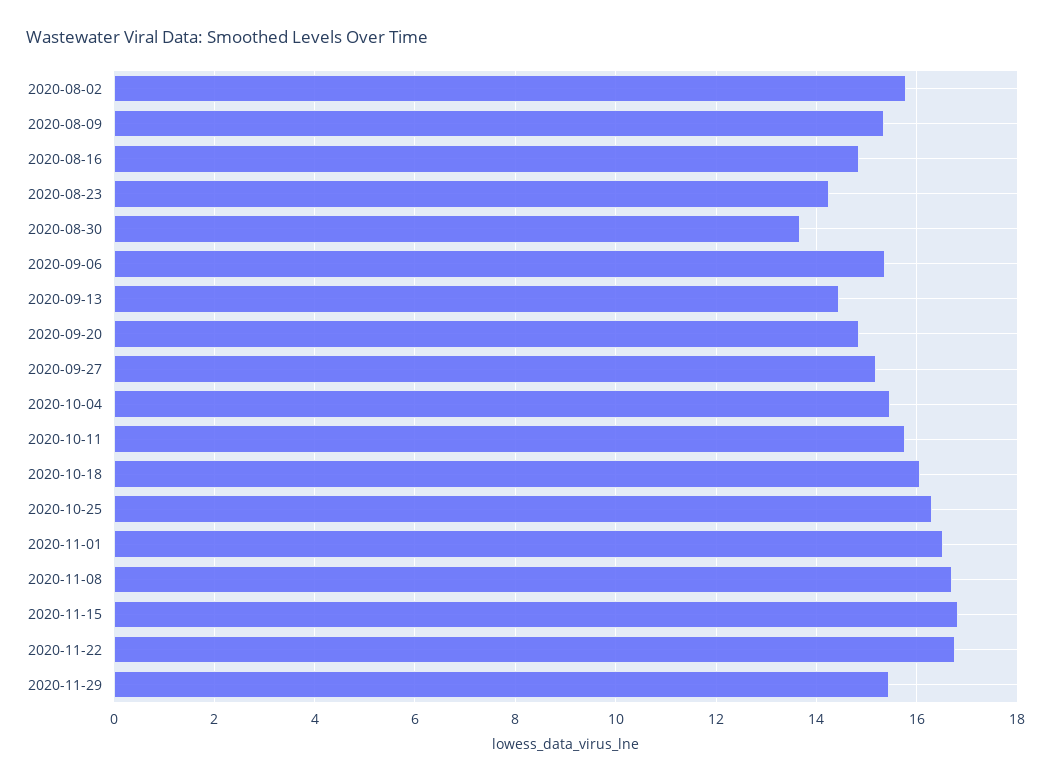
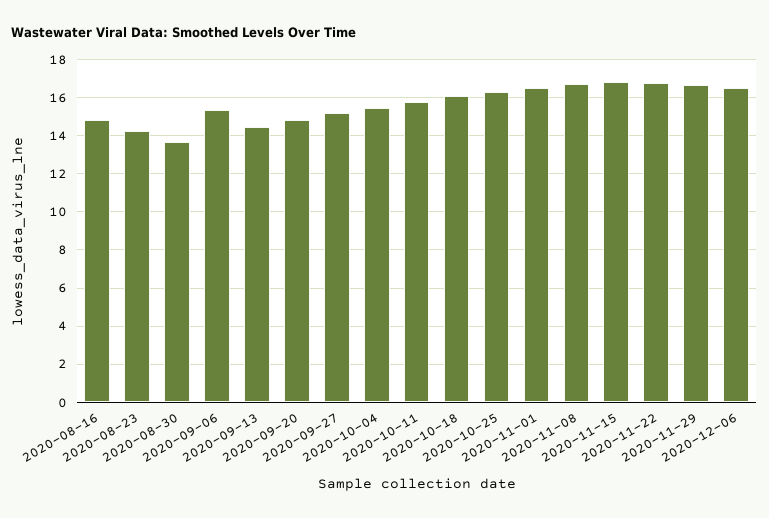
2020-08-02: 15.8 -> none
2020-08-09: 15.4 -> none
2020-11-29: 15.4 -> 16.5
2020-12-06: none -> 16.5

